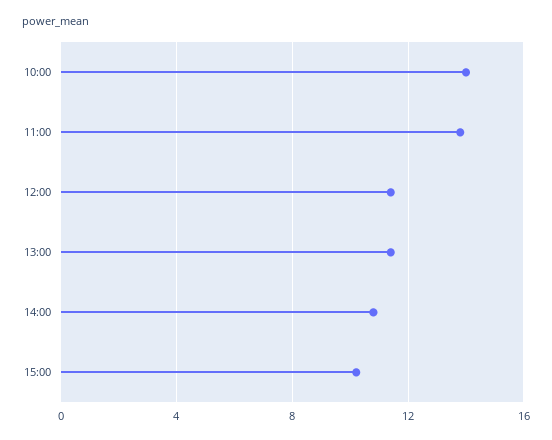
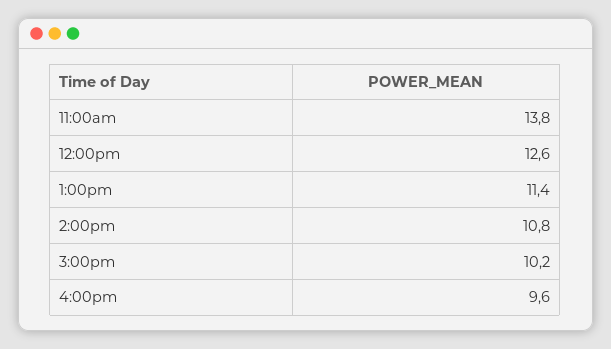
10:00: 14 -> none
12:00: 11.5 -> 12.6
4:00pm: none -> 9.6

